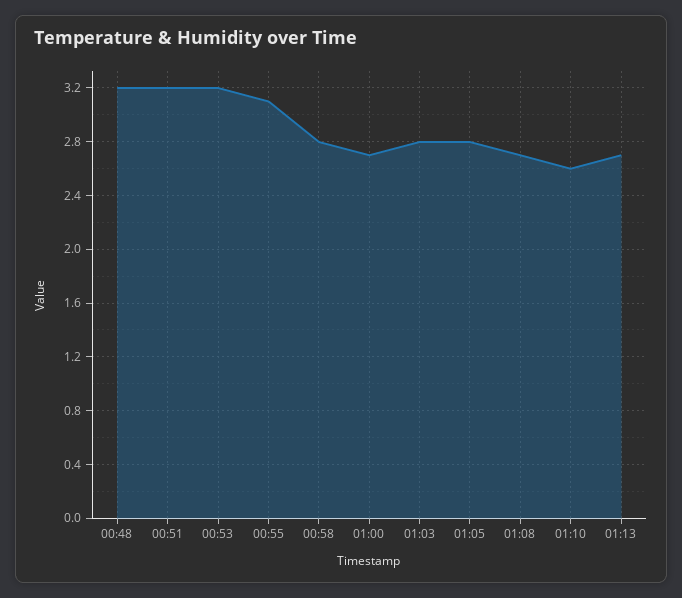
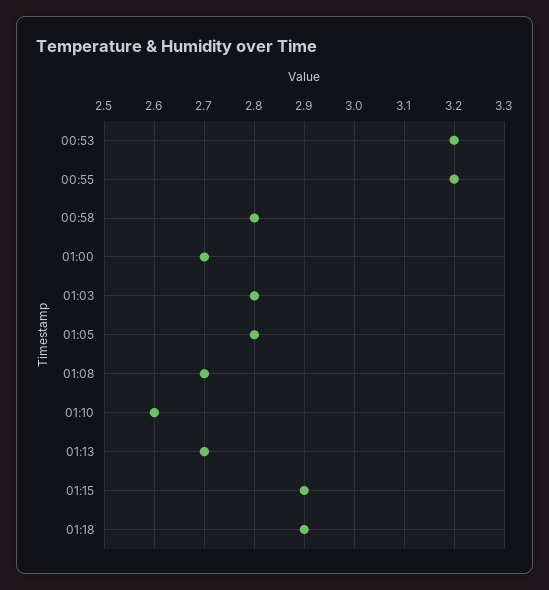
00:48: 3.2 -> none
00:51: 3.2 -> none
00:55: 3.1 -> 3.2
01:15: none -> 2.9
01:18: none -> 2.9

